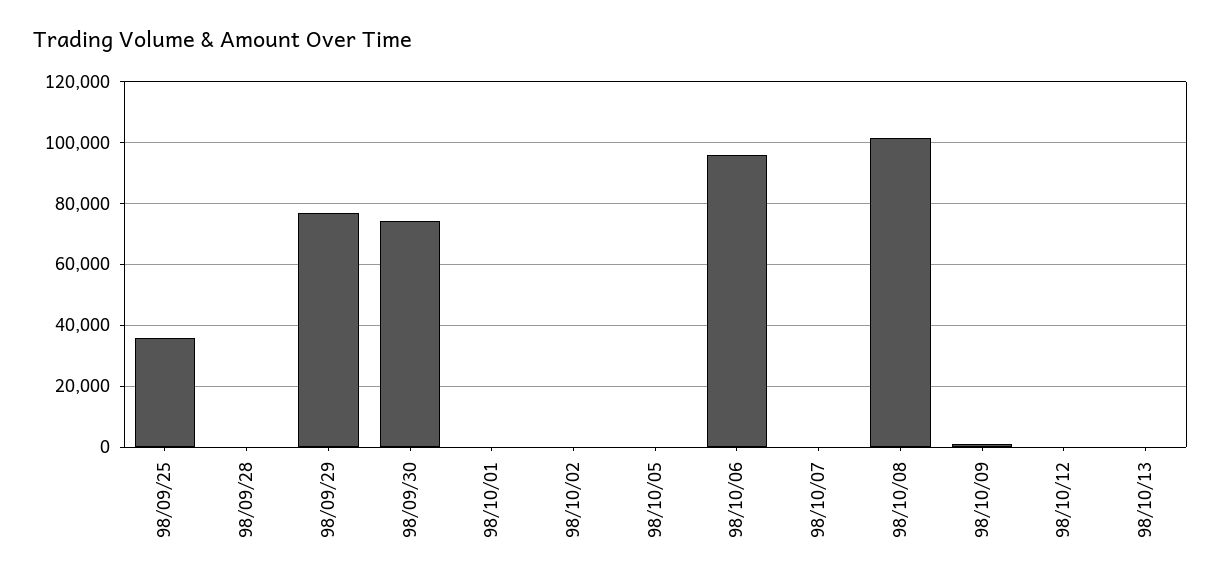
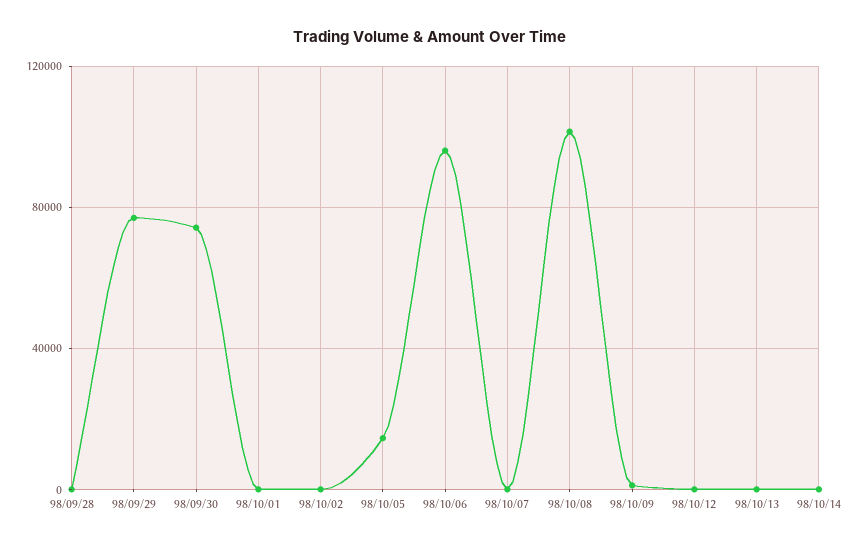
98/09/25: 36000 -> none
98/10/05: 0 -> 15000
98/10/14: none -> 0

